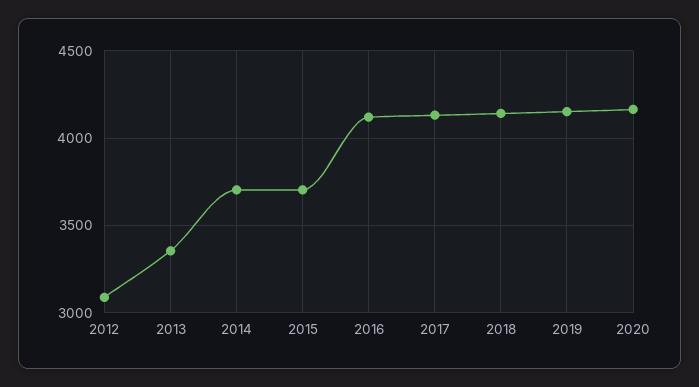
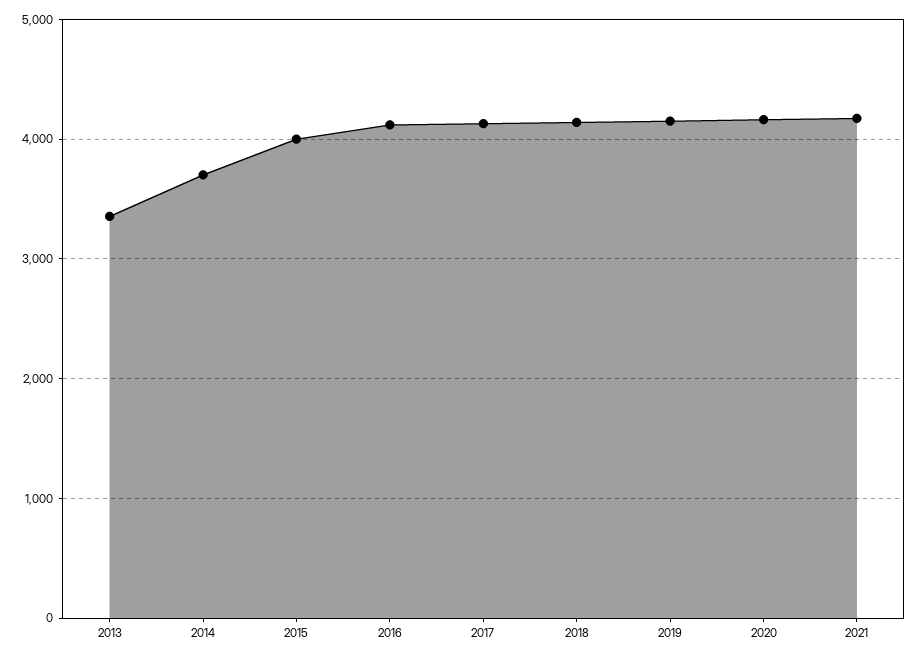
2012: 3100 -> none
2015: 3700 -> 4000
2021: none -> 4200

